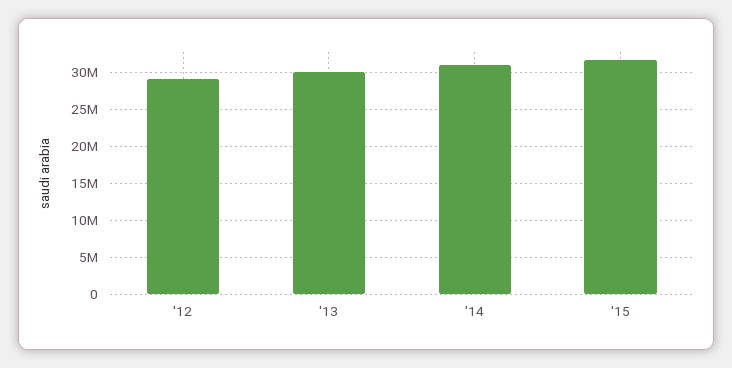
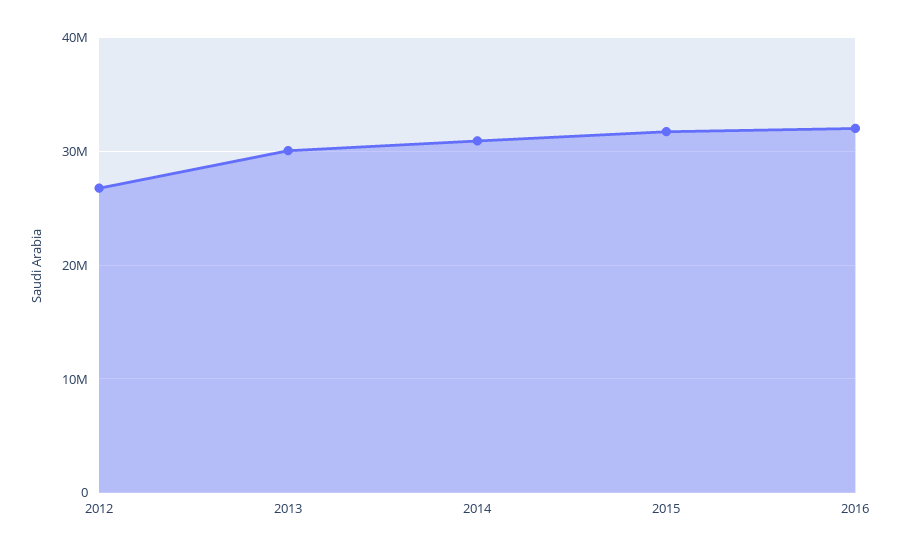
'12: 29000000 -> 27000000
2016: none -> 32000000

